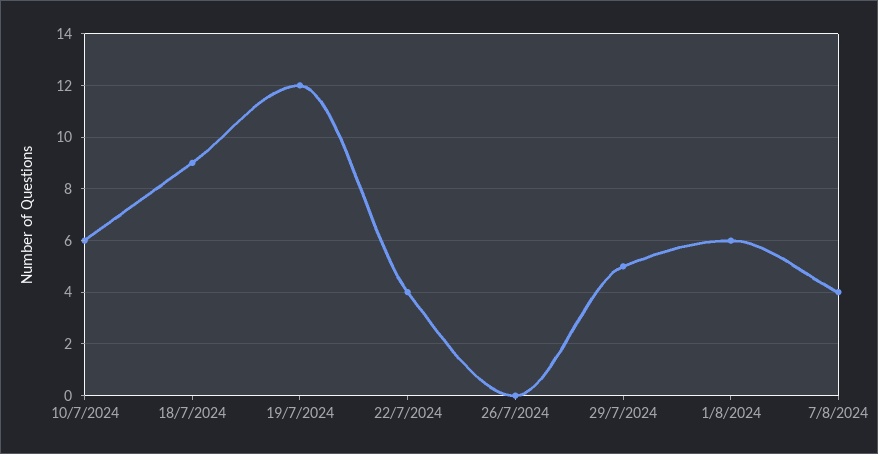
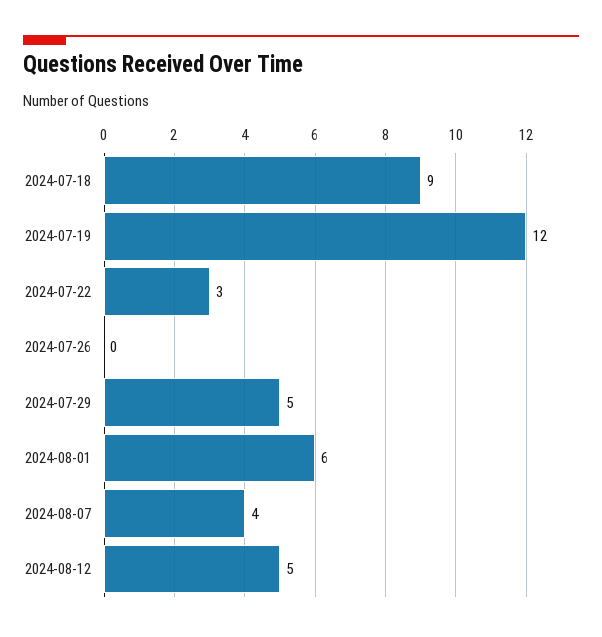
10/7/2024: 6 -> none
22/7/2024: 4 -> 3
2024-08-12: none -> 5

